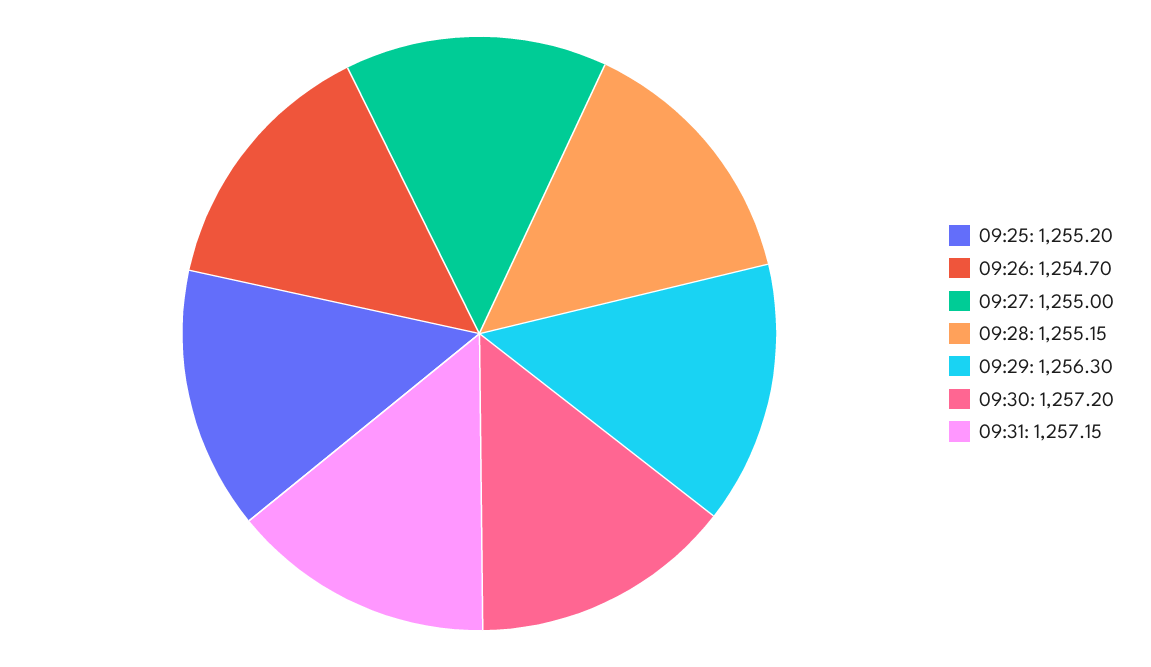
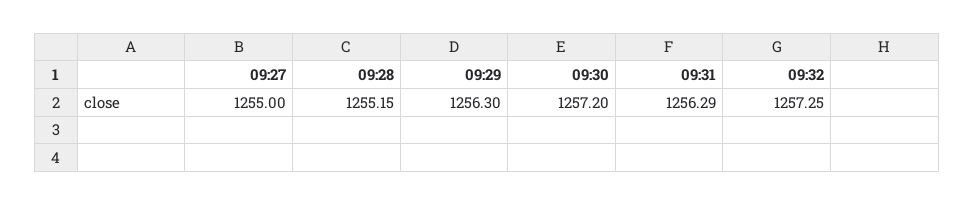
09:25: 1255.2 -> none
09:26: 1254.7 -> none
09:31: 1257.15 -> 1256.29
09:32: none -> 1257.25

